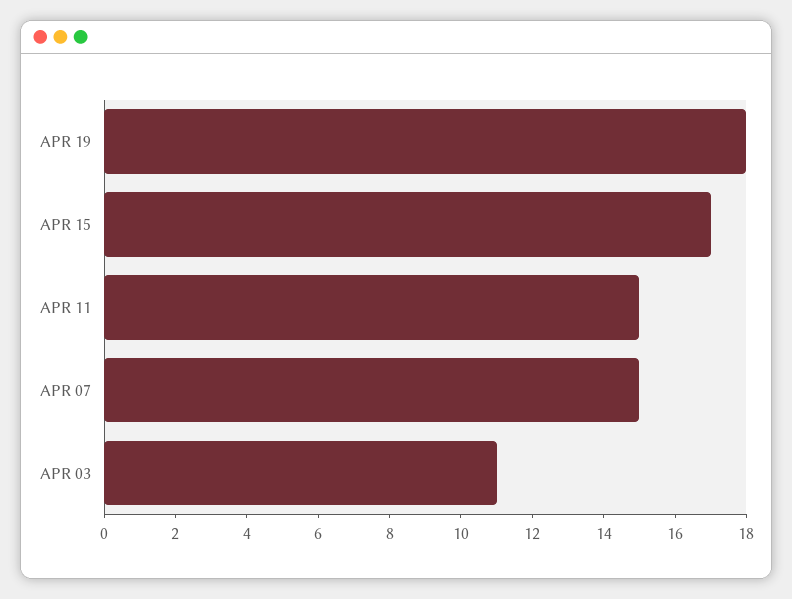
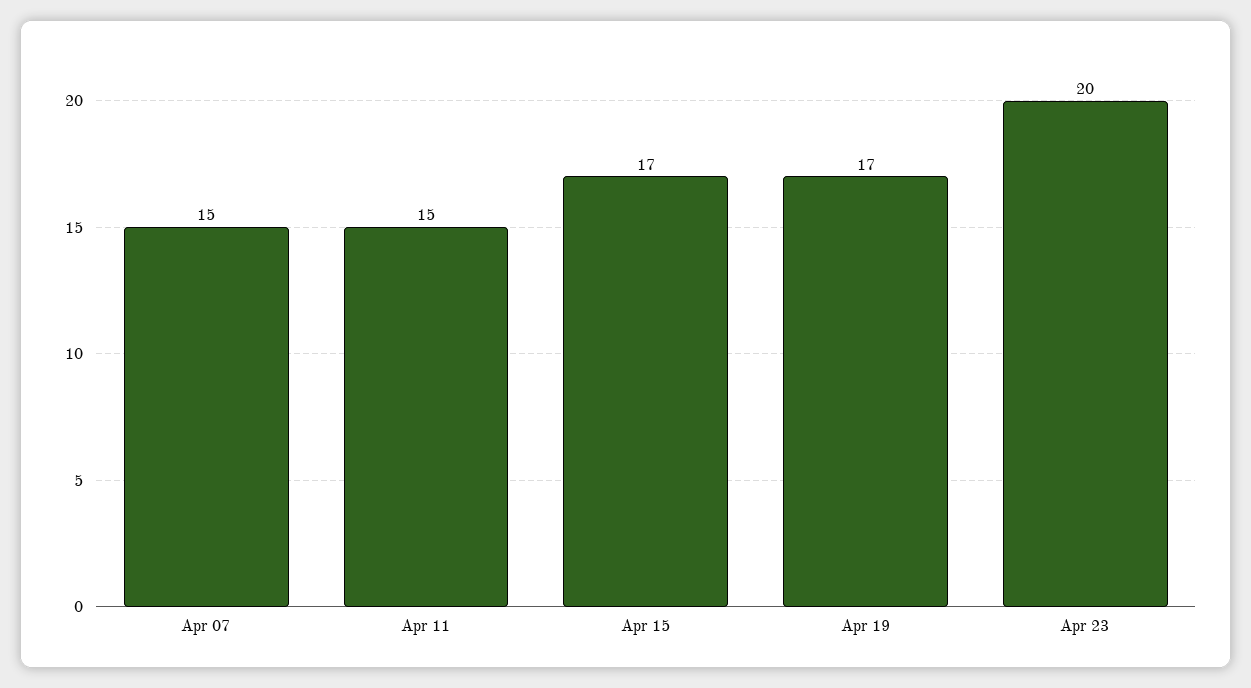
APR 19: 18 -> 17
APR 03: 11 -> none
Apr 23: none -> 20

